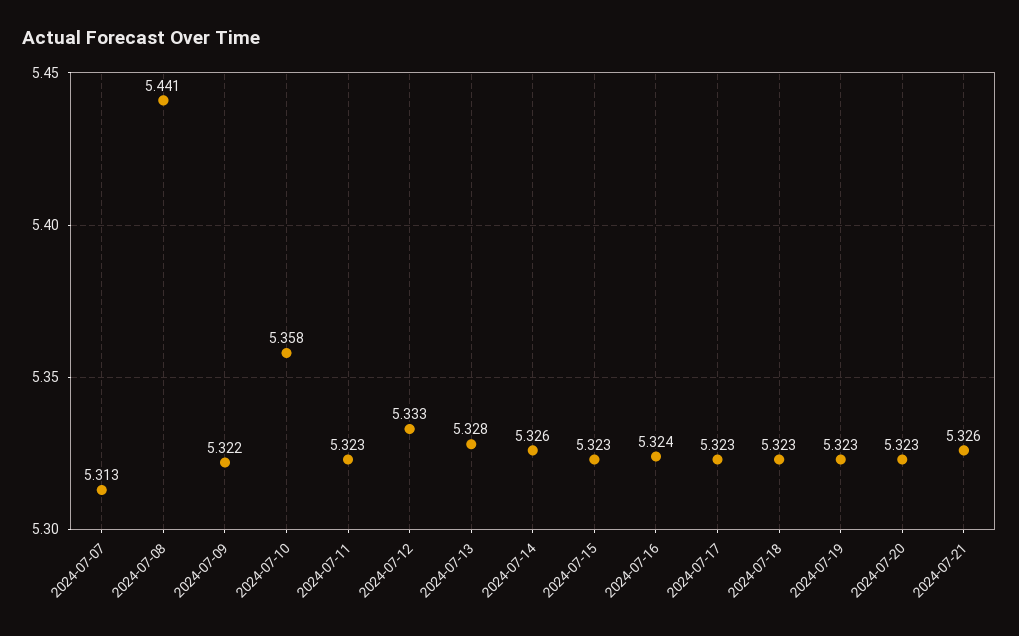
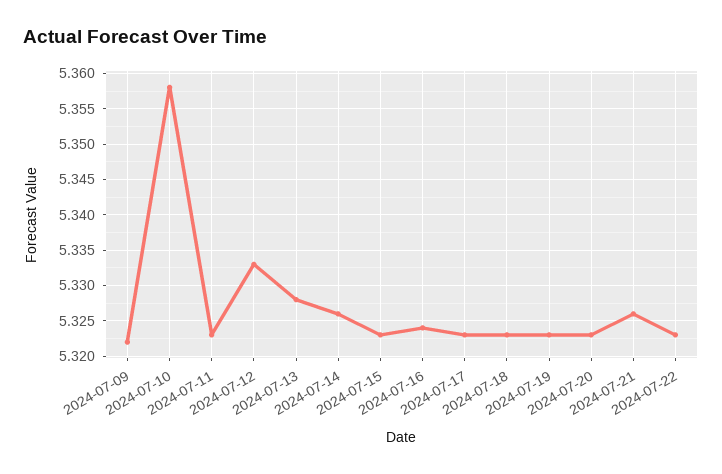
2024-07-07: 5.313 -> none
2024-07-08: 5.441 -> none
2024-07-22: none -> 5.323

